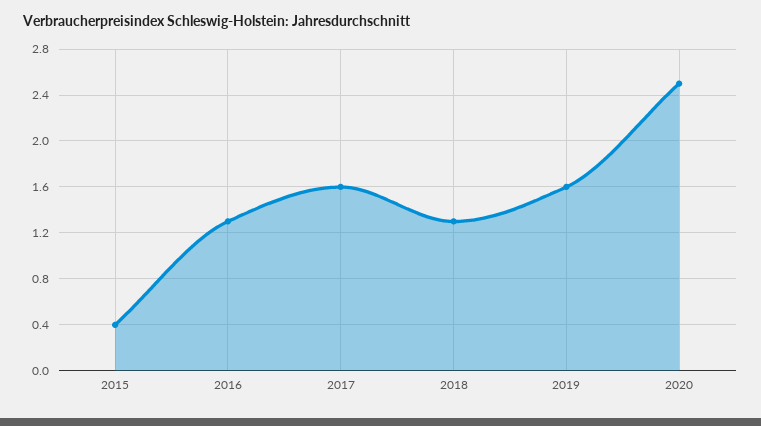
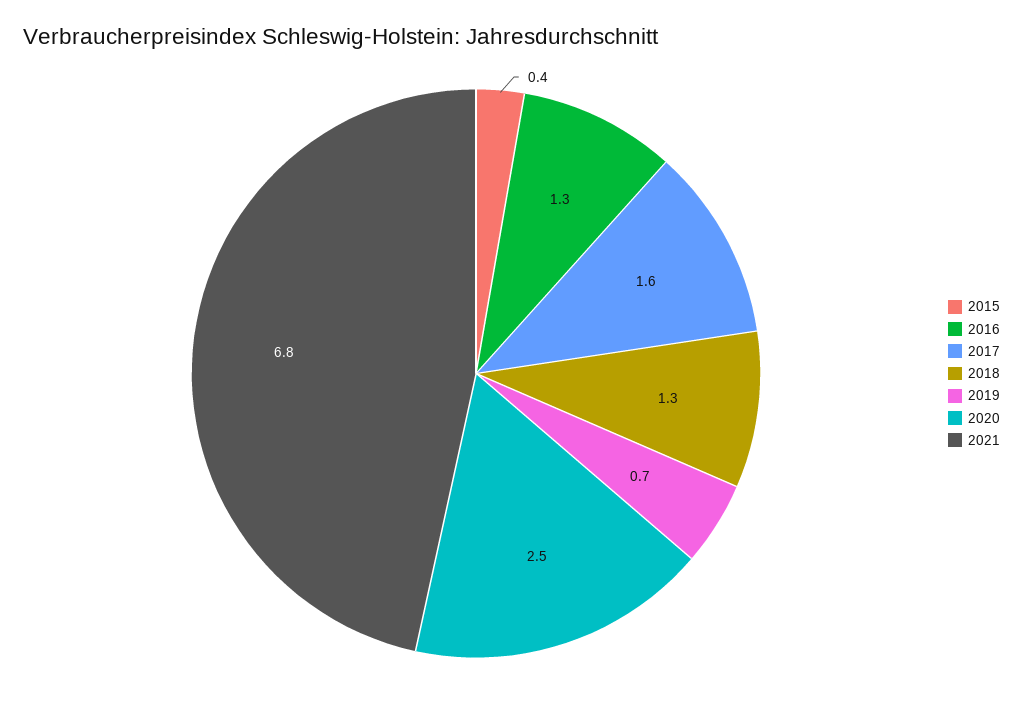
2019: 1.6 -> 0.7
2021: none -> 6.8

